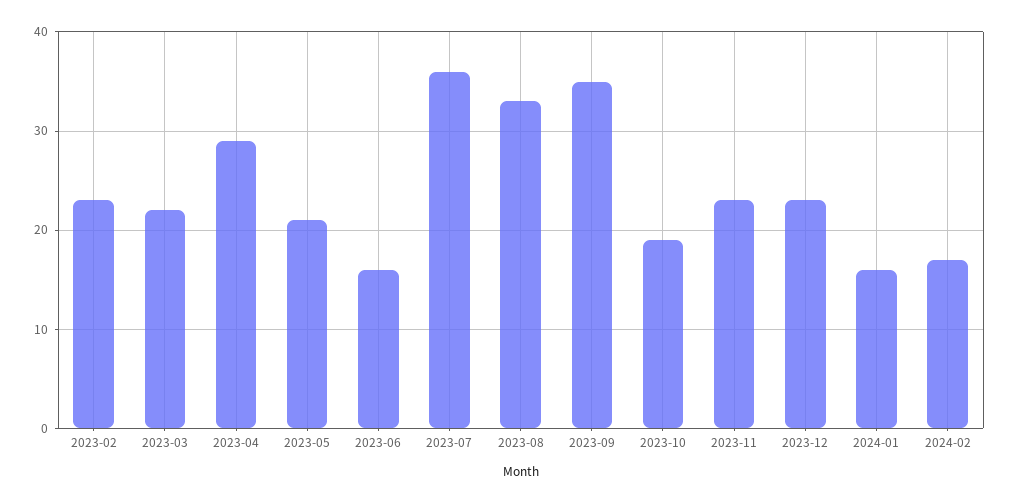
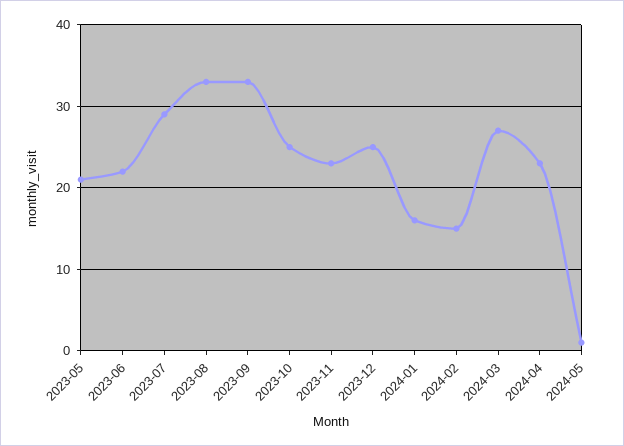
2023-02: 23 -> none
2023-03: 22 -> none
2023-04: 29 -> none
2023-06: 16 -> 22
2023-07: 36 -> 29
2023-09: 35 -> 33
2023-10: 19 -> 25
2023-12: 23 -> 25
2024-02: 17 -> 15
2024-03: none -> 27
2024-04: none -> 23
2024-05: none -> 1

